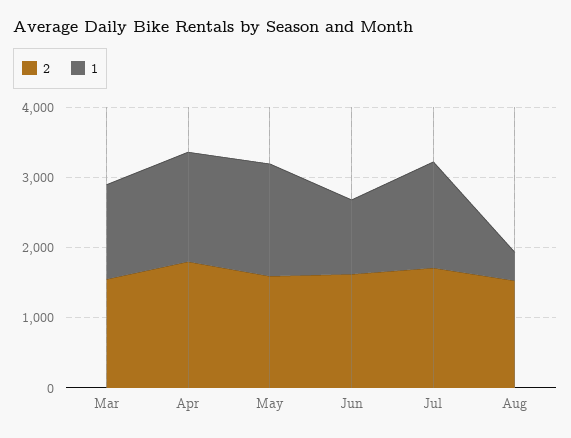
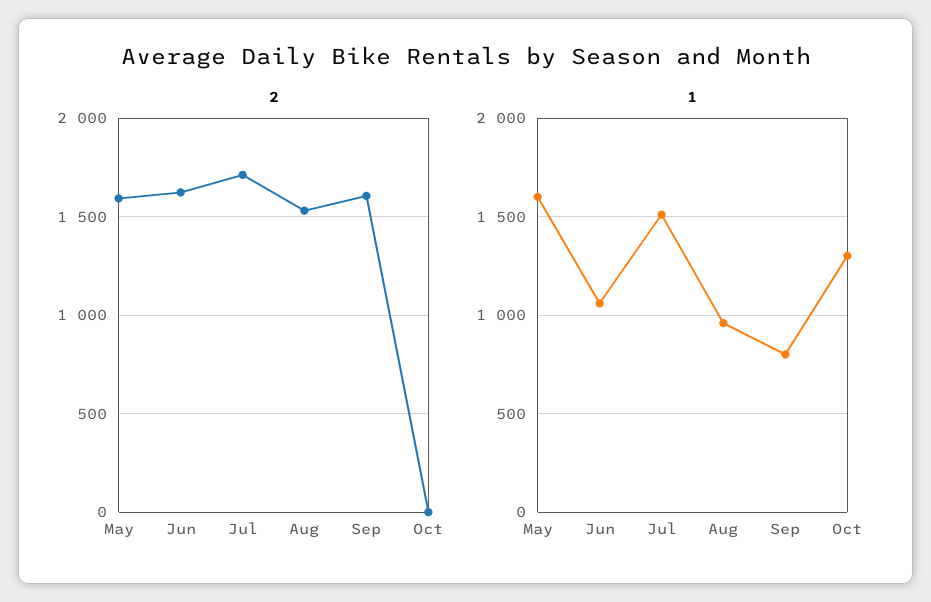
2, Mar: 1600 -> none
1, Mar: 1400 -> none
2, Apr: 1800 -> none
1, Apr: 1600 -> none
1, Aug: 400 -> 950
2, Sep: none -> 1600
2, Oct: none -> 0
1, Sep: none -> 800
1, Oct: none -> 1300

